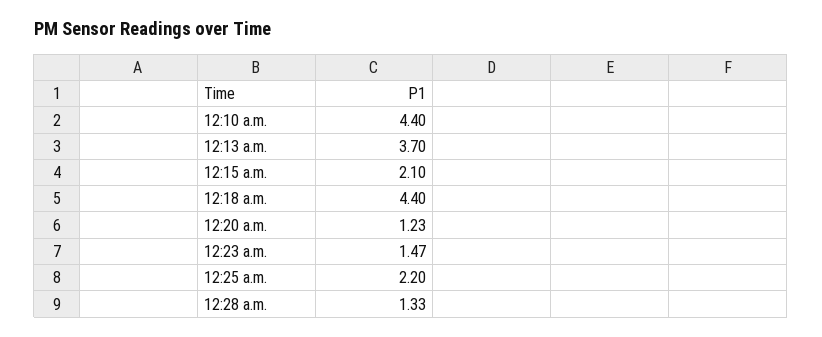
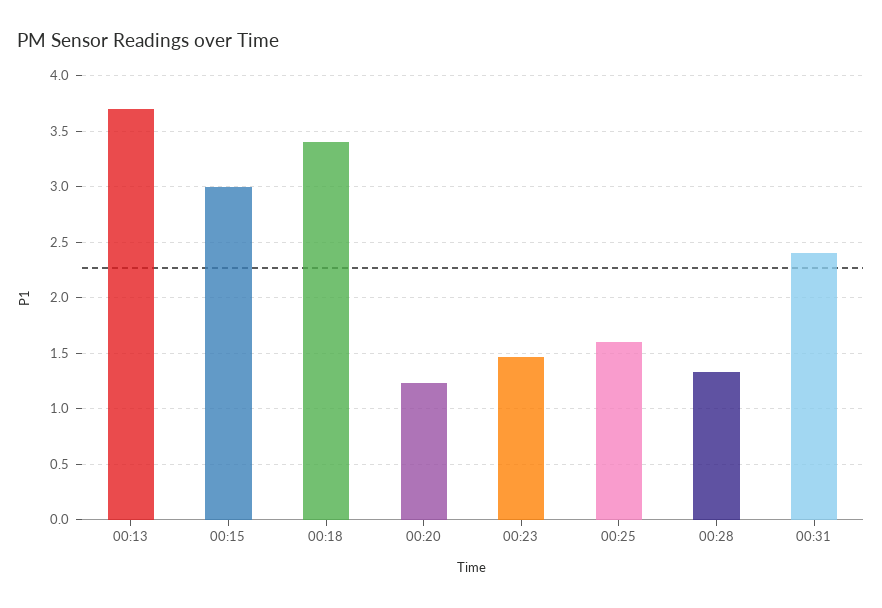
12:10 a.m.: 4.4 -> none
12:15 a.m.: 2.1 -> 3
12:18 a.m.: 4.4 -> 3.4
12:25 a.m.: 2.2 -> 1.6
00:31: none -> 2.4

